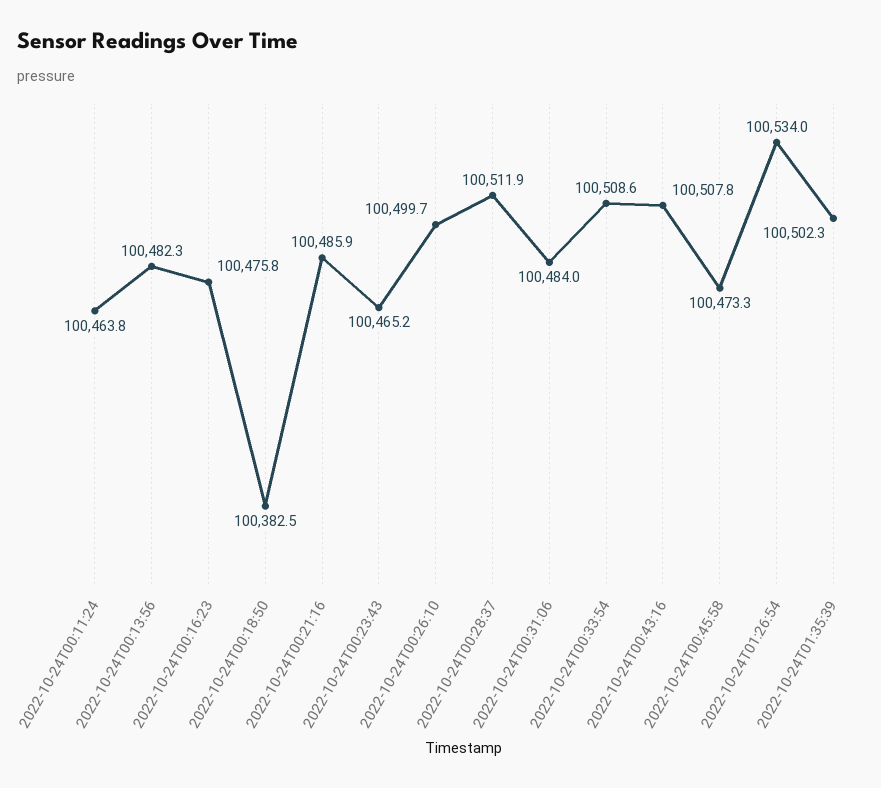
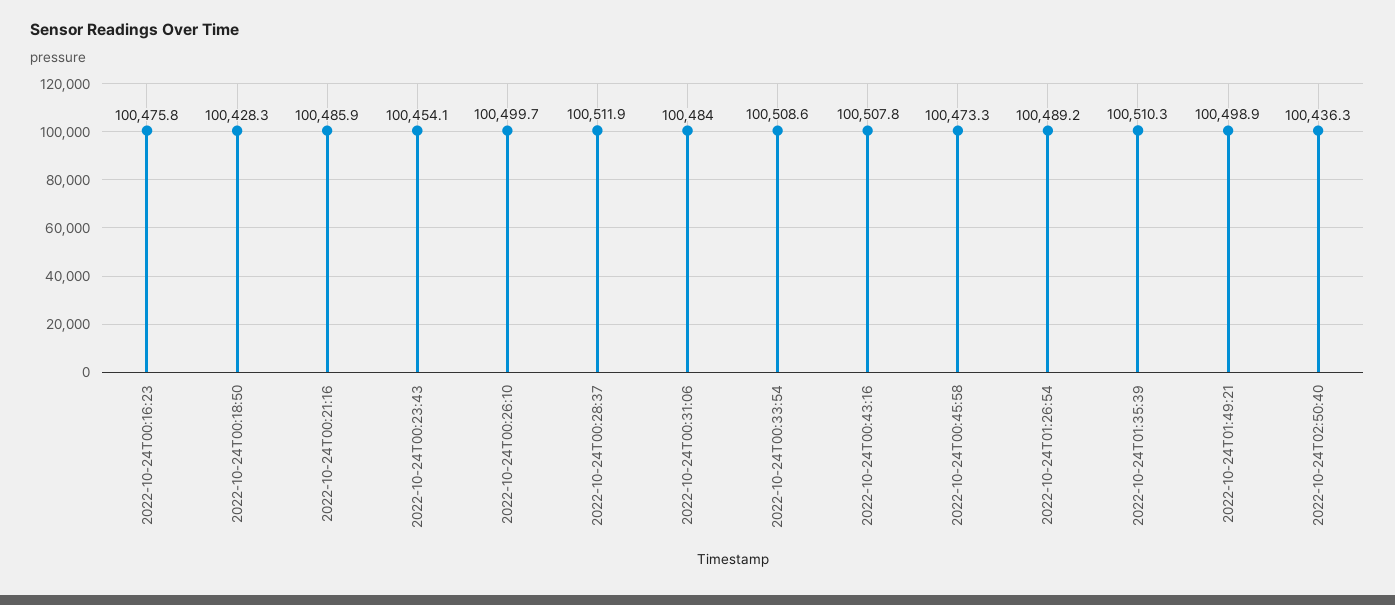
2022-10-24T00:11:24: 100463.8 -> none
2022-10-24T00:13:56: 100482.3 -> none
2022-10-24T00:18:50: 100382.5 -> 100428.3
2022-10-24T00:23:43: 100465.2 -> 100454.1
2022-10-24T01:26:54: 100534 -> 100489.2
2022-10-24T01:35:39: 100502.3 -> 100510.3
2022-10-24T01:49:21: none -> 100498.9
2022-10-24T02:50:40: none -> 100436.3

